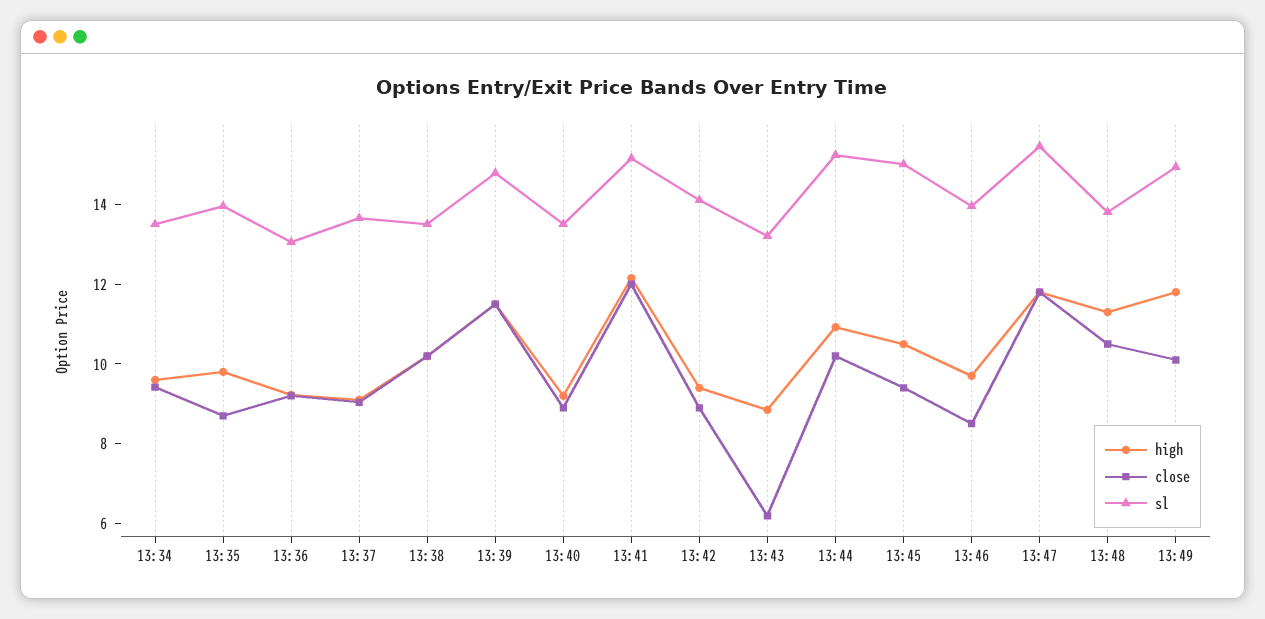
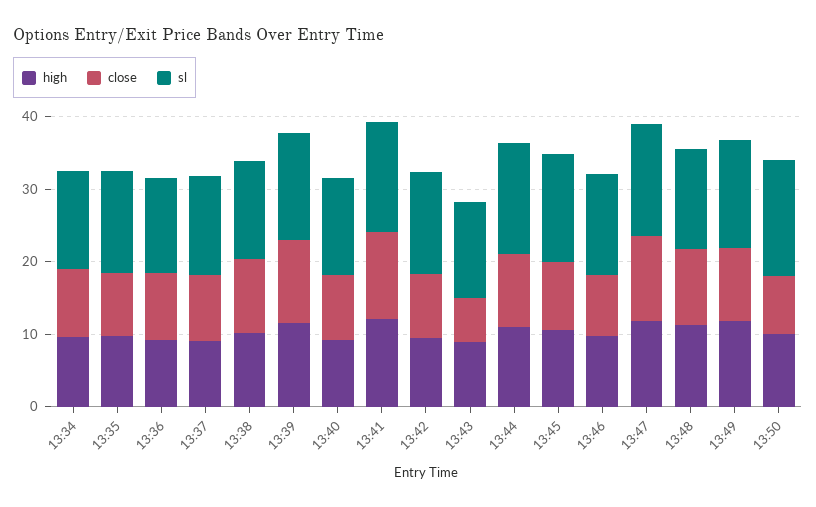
high, 13:50: none -> 10
close, 13:50: none -> 8
sl, 13:50: none -> 16

